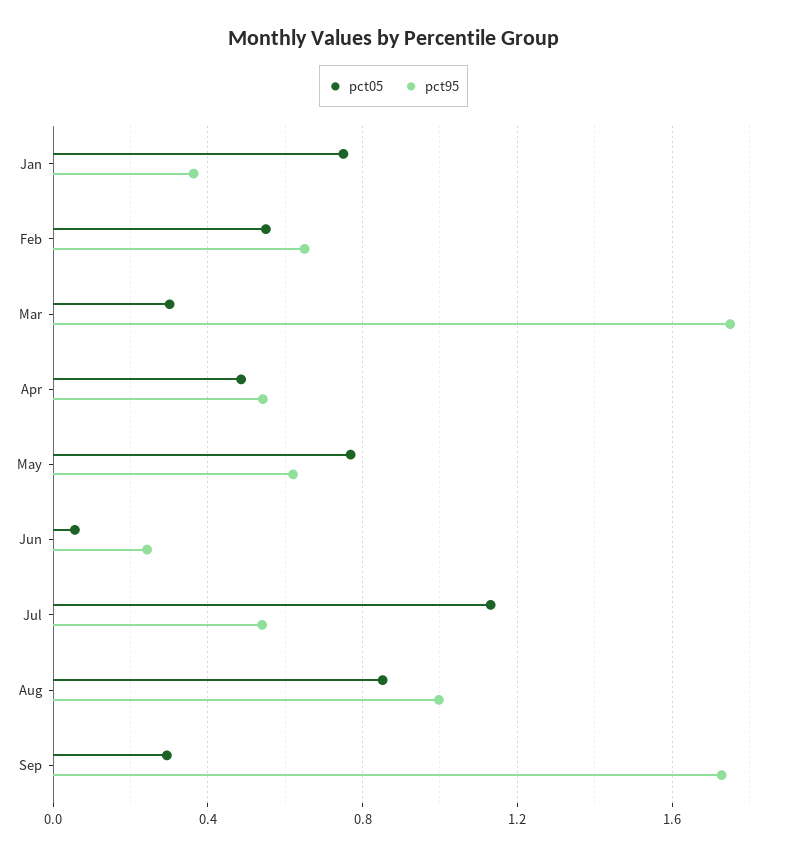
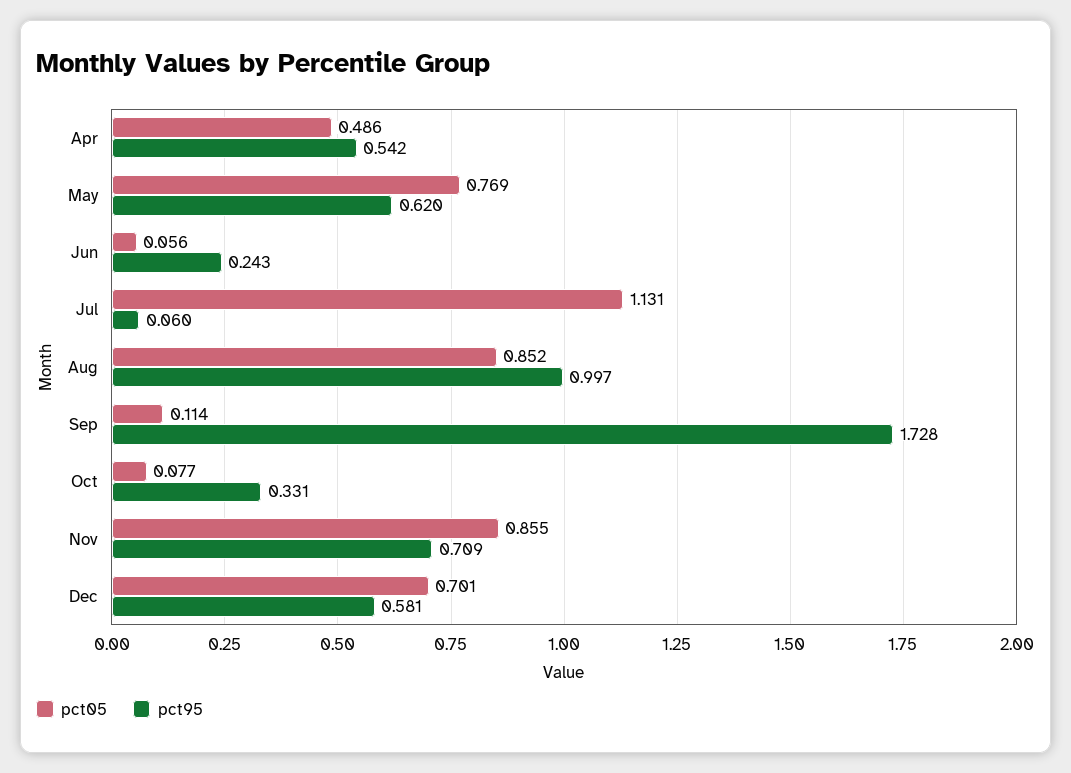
pct05, Jan: 0.75 -> none
pct95, Jan: 0.35 -> none
pct05, Feb: 0.55 -> none
pct95, Feb: 0.65 -> none
pct05, Mar: 0.3 -> none
pct95, Mar: 1.75 -> none
pct95, Jul: 0.55 -> 0.06
pct05, Sep: 0.3 -> 0.114
pct05, Oct: none -> 0.077
pct95, Oct: none -> 0.331
pct05, Nov: none -> 0.855
pct95, Nov: none -> 0.709
pct05, Dec: none -> 0.701
pct95, Dec: none -> 0.581

